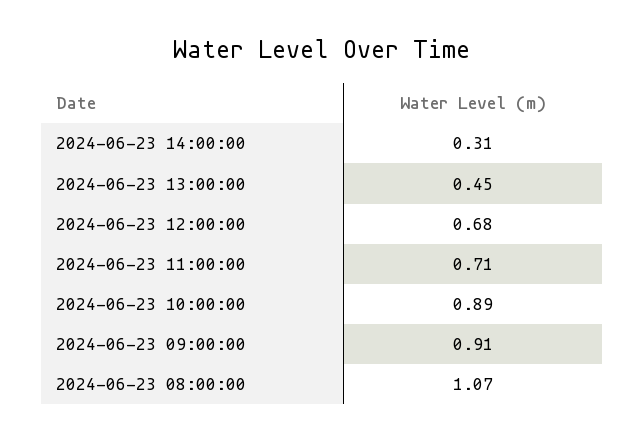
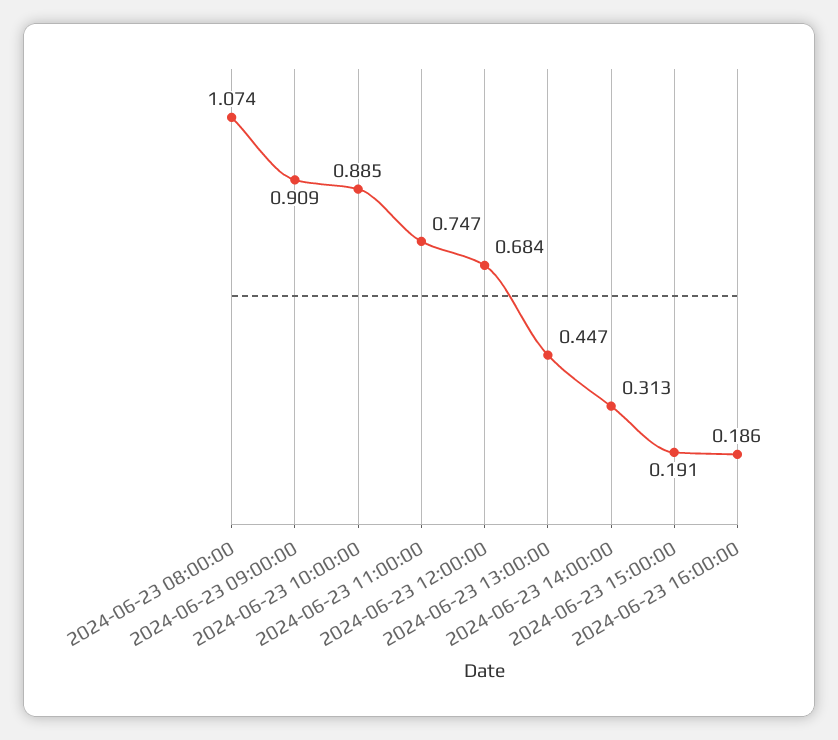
2024-06-23 11:00:00: 0.71 -> 0.747
2024-06-23 15:00:00: none -> 0.191
2024-06-23 16:00:00: none -> 0.186

